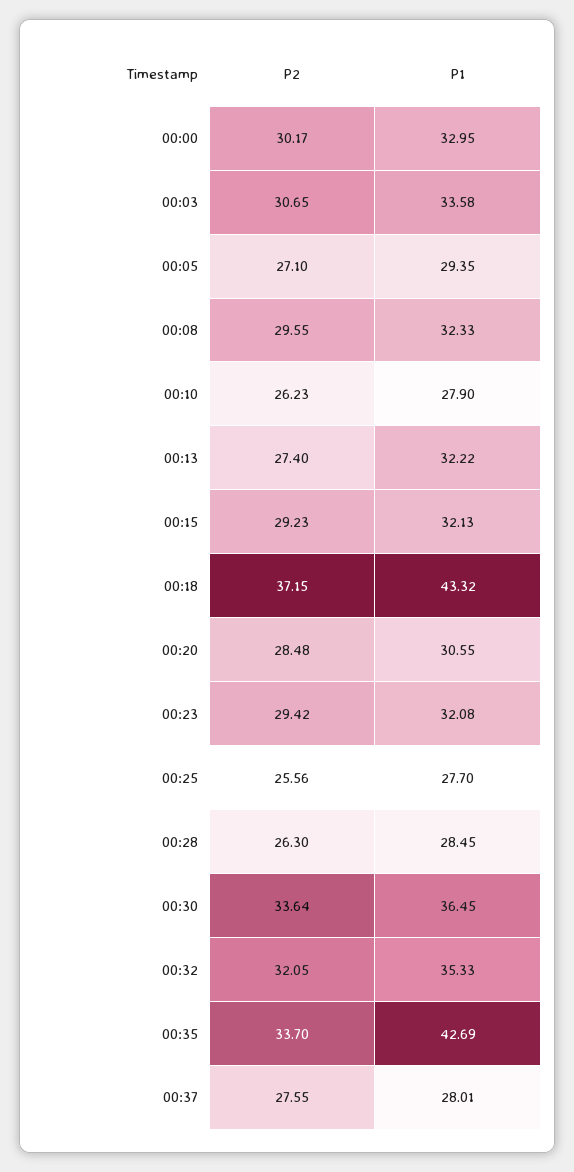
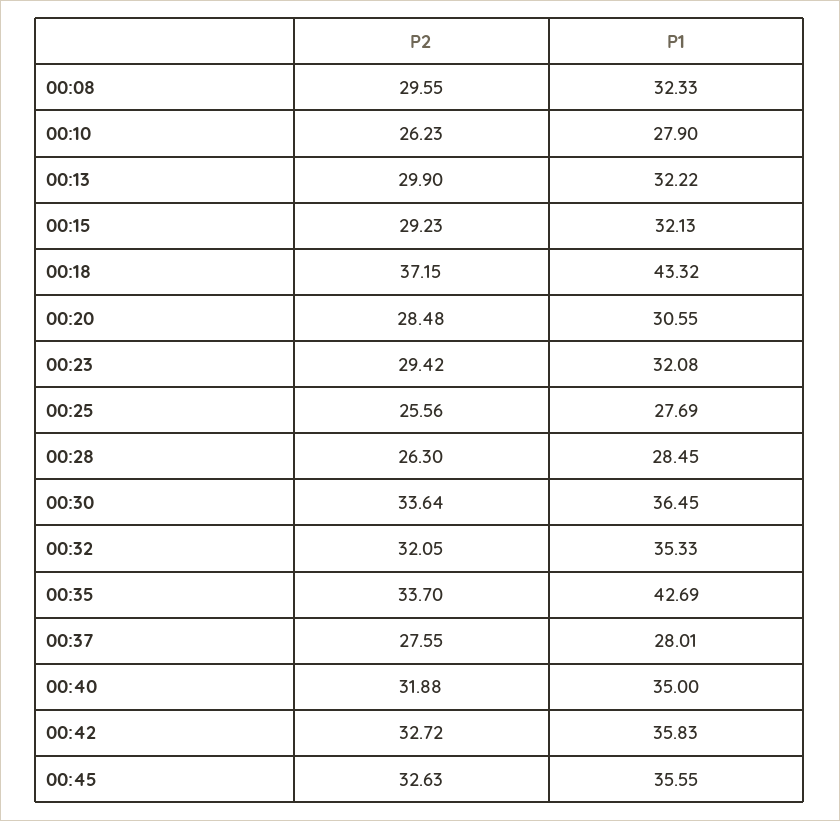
P2, 00:00: 30.17 -> none
P1, 00:00: 32.95 -> none
P2, 00:03: 30.65 -> none
P1, 00:03: 33.58 -> none
P2, 00:05: 27.1 -> none
P1, 00:05: 29.35 -> none
P2, 00:13: 27.4 -> 29.9
P1, 00:25: 27.7 -> 27.69
P2, 00:40: none -> 31.88
P1, 00:40: none -> 35
P2, 00:42: none -> 32.72
P1, 00:42: none -> 35.83
P2, 00:45: none -> 32.63
P1, 00:45: none -> 35.55

